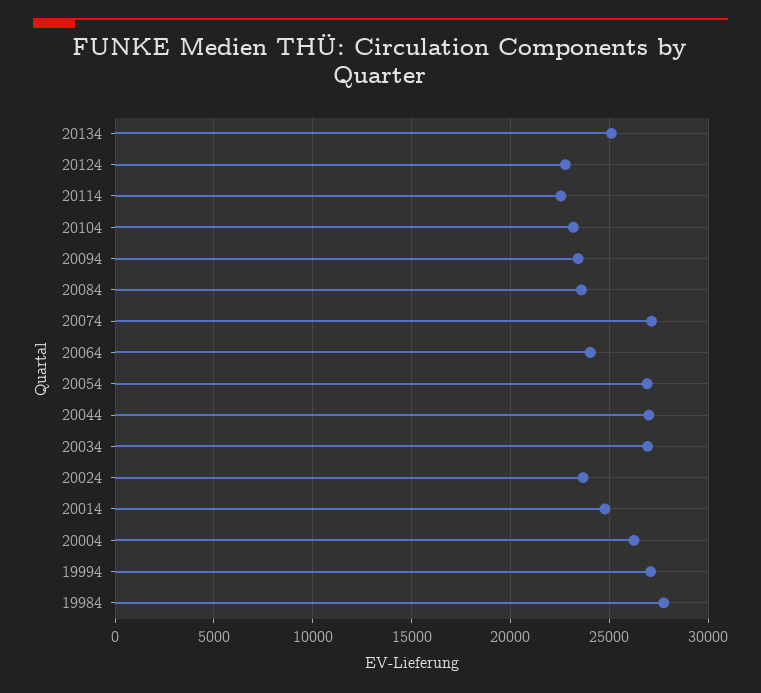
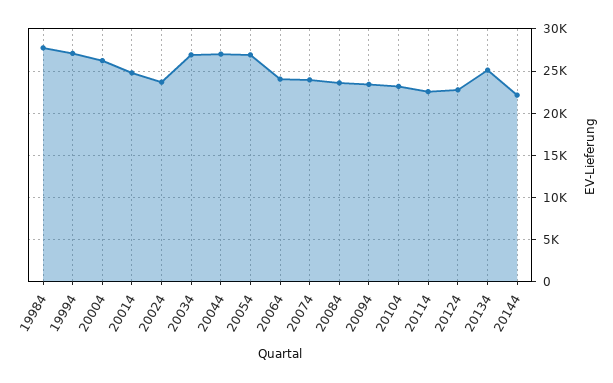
20074: 27000 -> 24000
20144: none -> 22000

